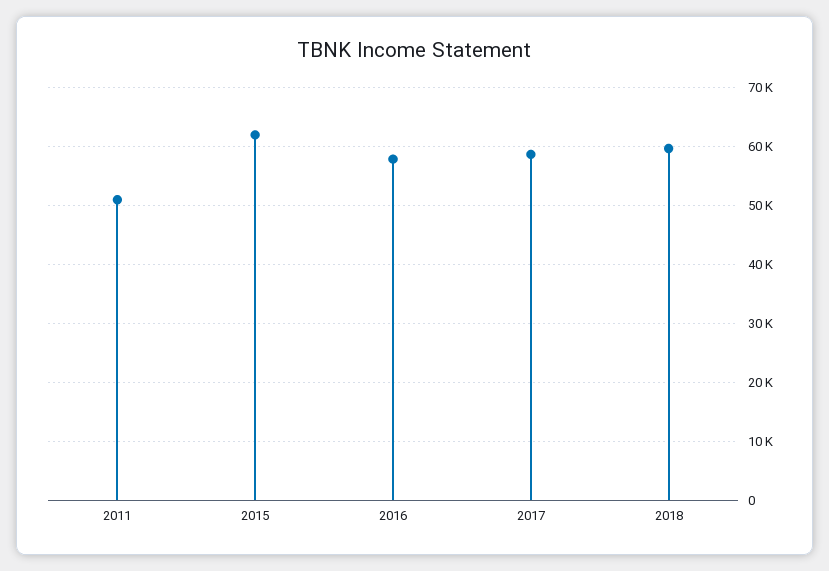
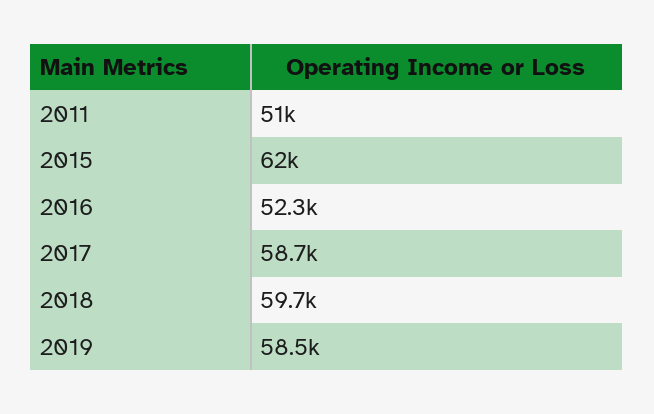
2016: 58000 -> 52300
2019: none -> 58500

